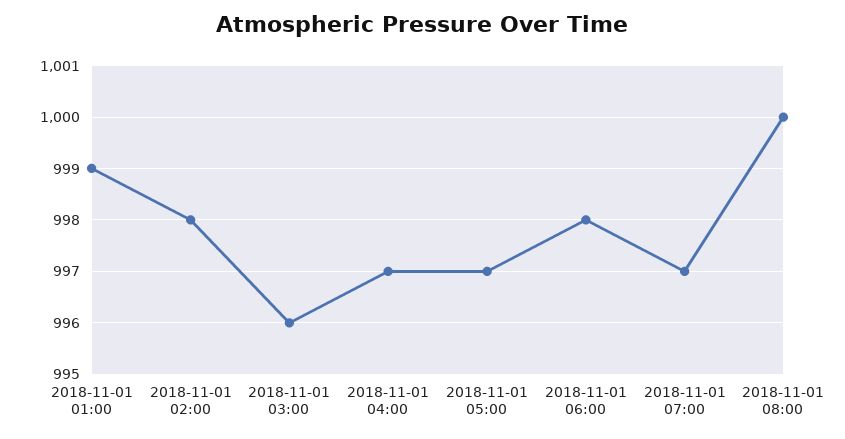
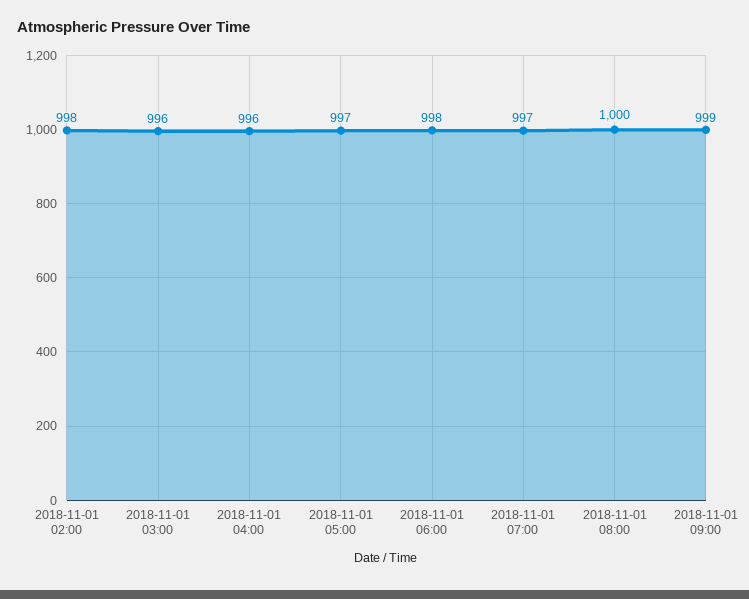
2018-11-01 01:00: 999 -> none
2018-11-01 04:00: 997 -> 996
2018-11-01 09:00: none -> 999

